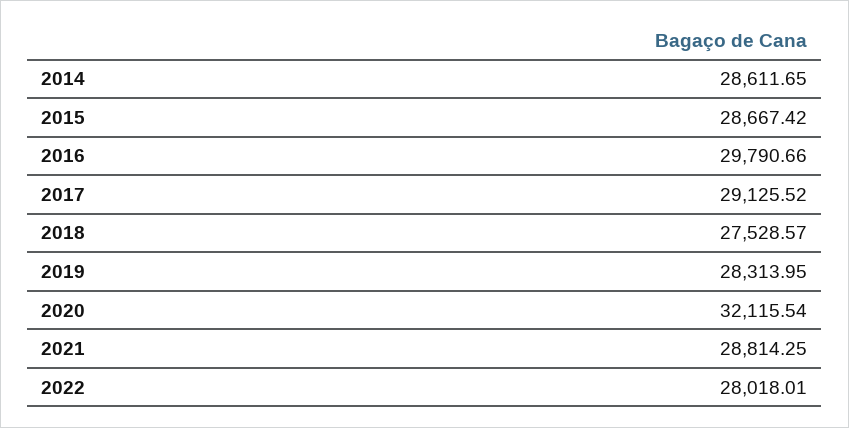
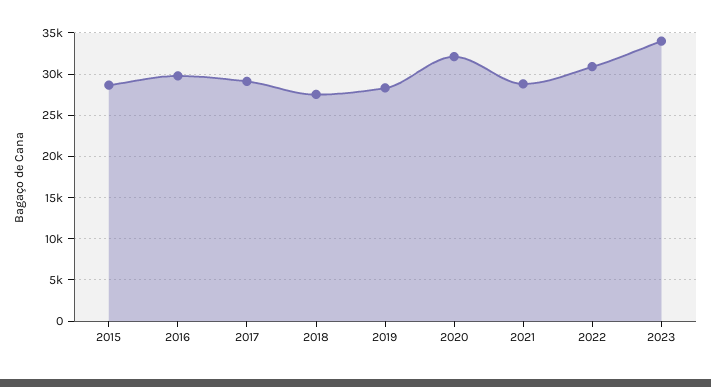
2014: 28611.65 -> none
2022: 28018.01 -> 31000
2023: none -> 34000

